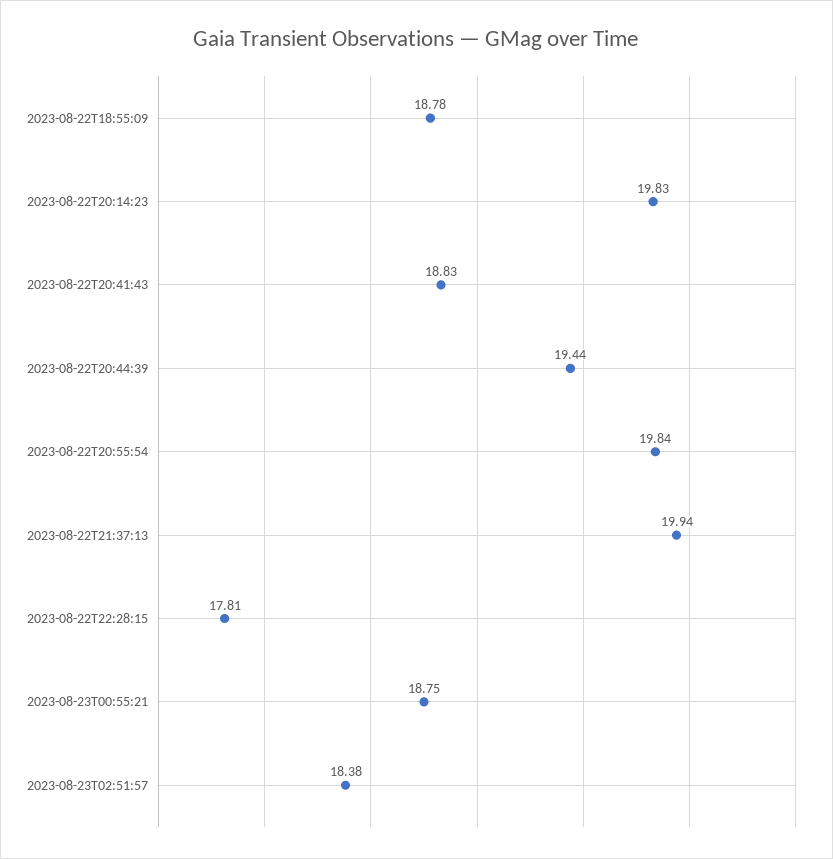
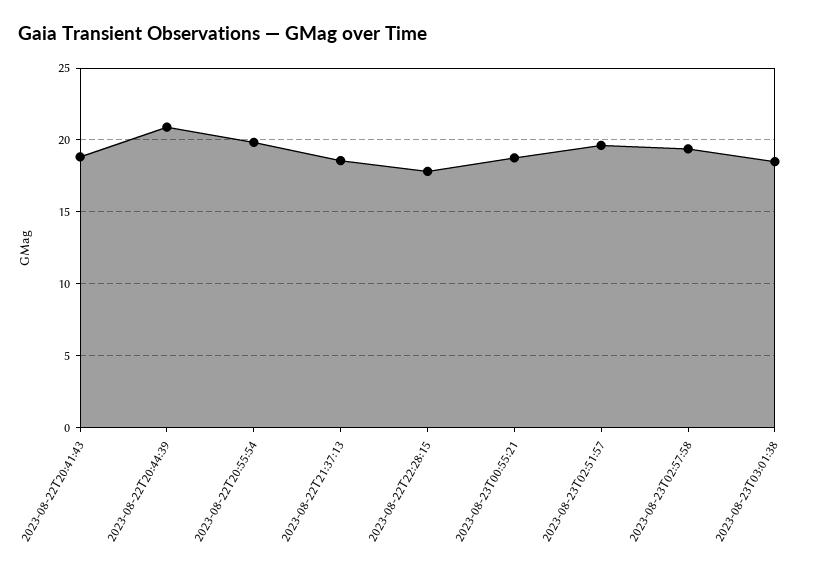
2023-08-22T18:55:09: 18.78 -> none
2023-08-22T20:14:23: 19.83 -> none
2023-08-22T20:44:39: 19.44 -> 21
2023-08-22T21:37:13: 19.94 -> 18.5
2023-08-23T02:51:57: 18.38 -> 19.5
2023-08-23T02:57:58: none -> 19.5
2023-08-23T03:01:38: none -> 18.5

